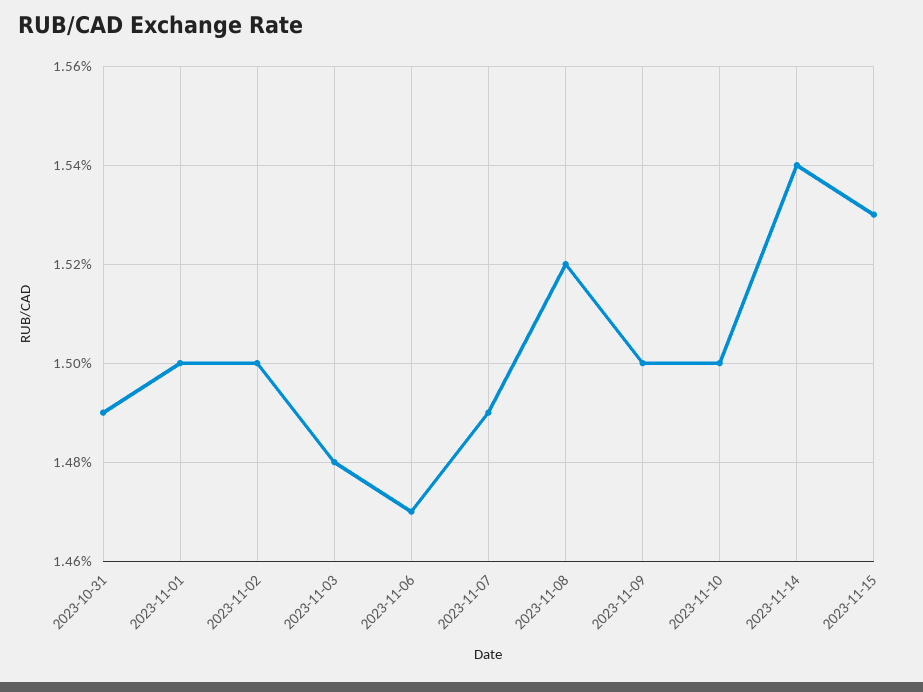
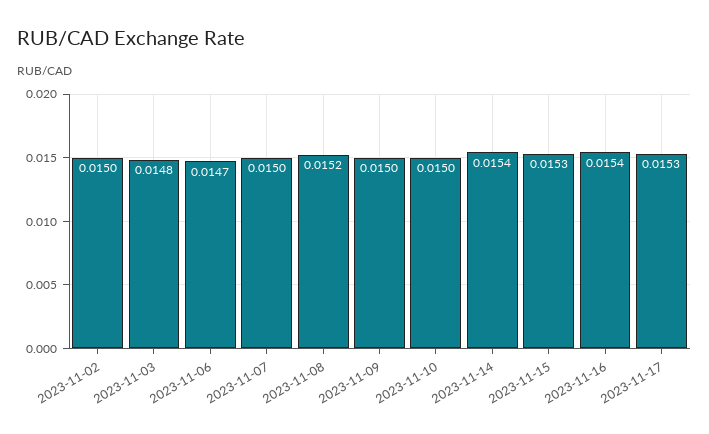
2023-10-31: 0.0149 -> none
2023-11-01: 0.015 -> none
2023-11-07: 0.0149 -> 0.015
2023-11-16: none -> 0.0154
2023-11-17: none -> 0.0153

